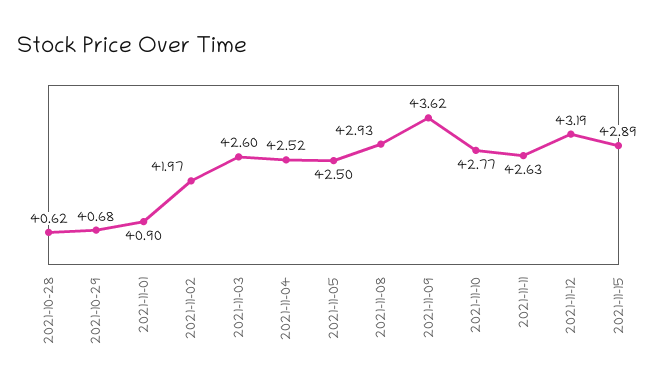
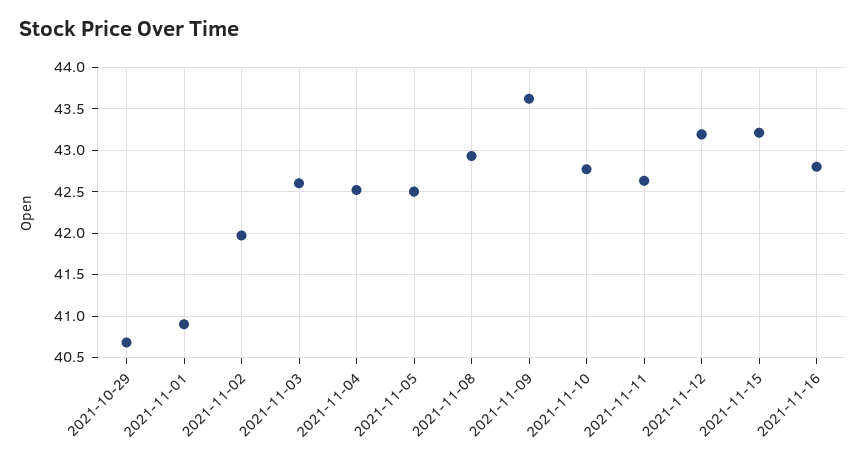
2021-10-28: 40.62 -> none
2021-11-15: 42.89 -> 43.2
2021-11-16: none -> 42.8

